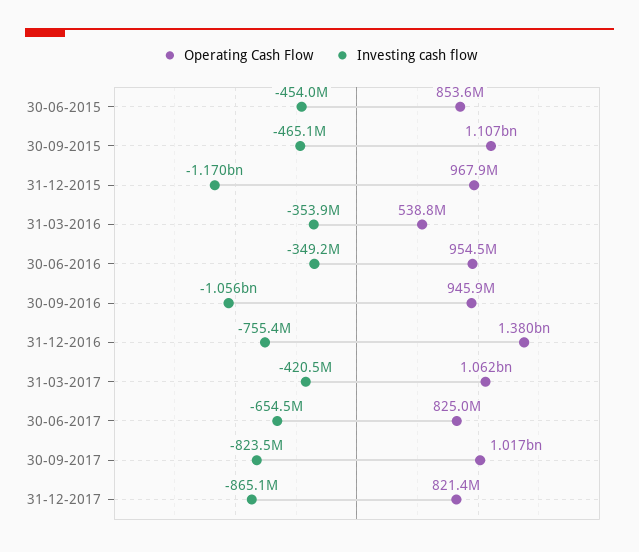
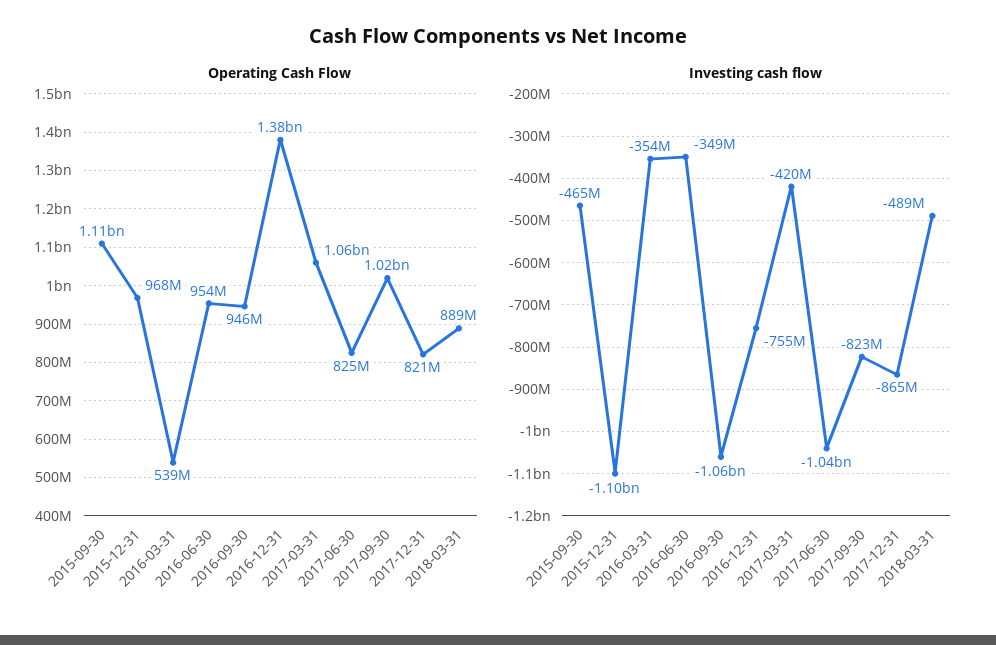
Operating Cash Flow, 30-06-2015: 853600000 -> none
Investing cash flow, 30-06-2015: -454000000 -> none
Investing cash flow, 31-12-2015: -1170000000 -> -1100000000
Investing cash flow, 30-06-2017: -654500000 -> -1040000000
Operating Cash Flow, 2018-03-31: none -> 889000000
Investing cash flow, 2018-03-31: none -> -489000000

